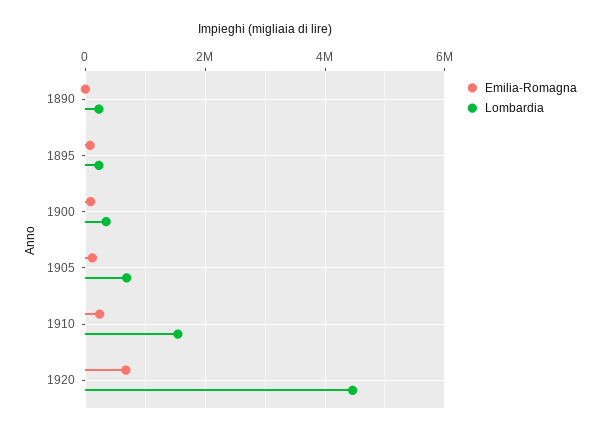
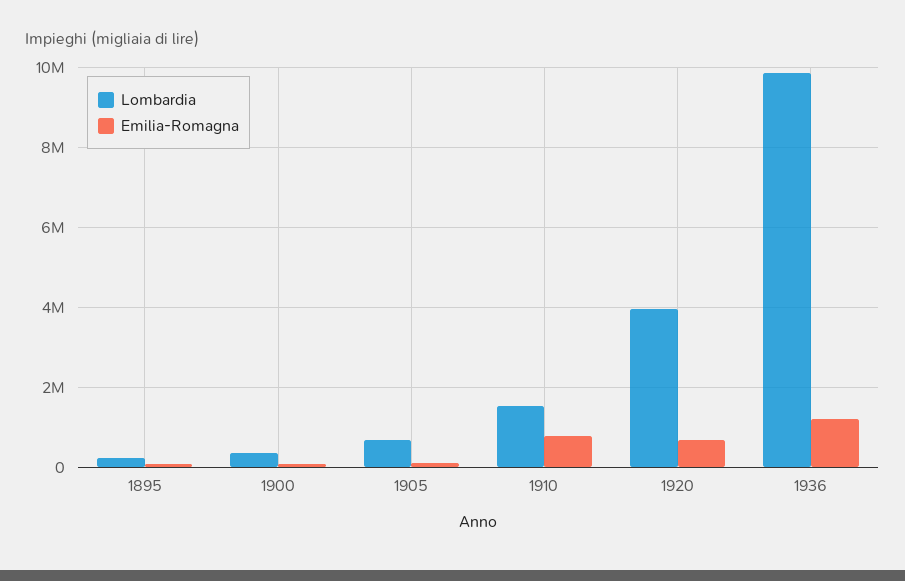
Emilia-Romagna, 1890: 0 -> none
Lombardia, 1890: 200000 -> none
Emilia-Romagna, 1910: 200000 -> 800000
Lombardia, 1920: 4400000 -> 4000000
Lombardia, 1936: none -> 9800000
Emilia-Romagna, 1936: none -> 1200000

